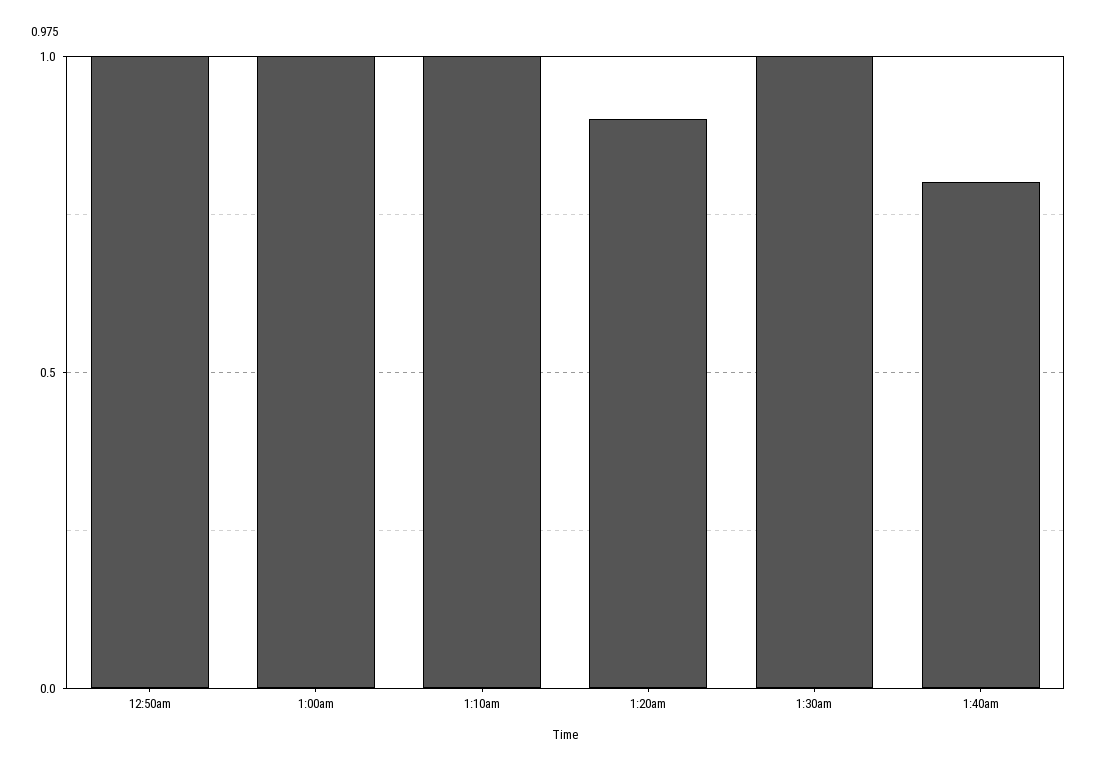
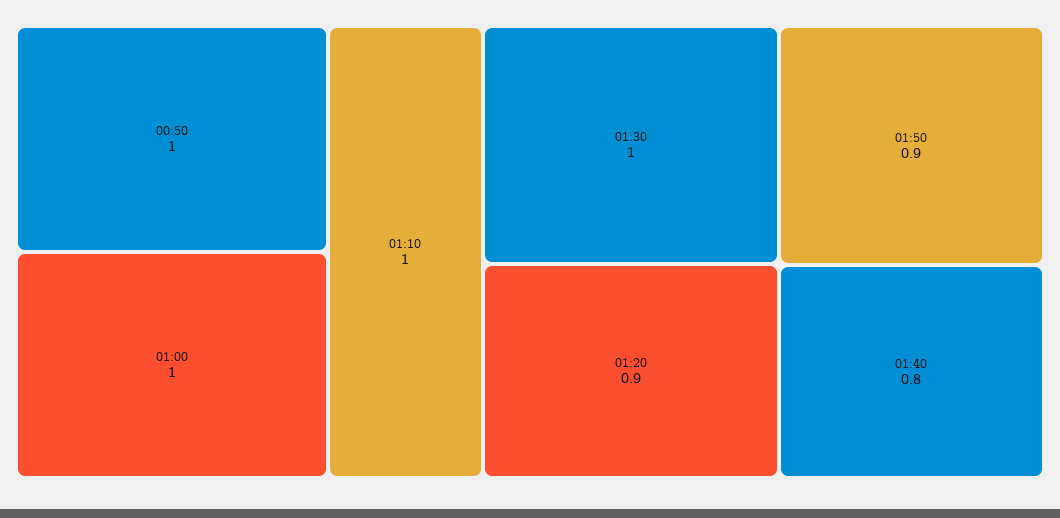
01:50: none -> 0.9

